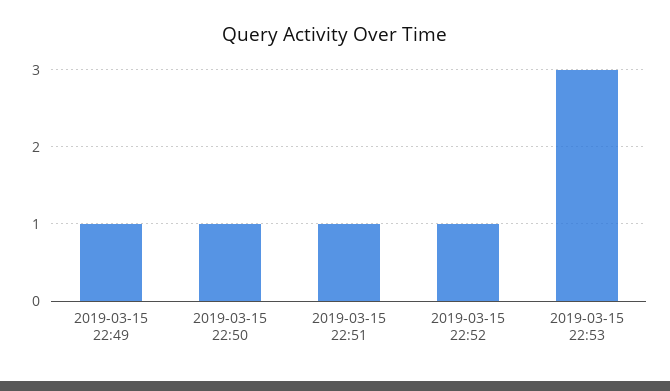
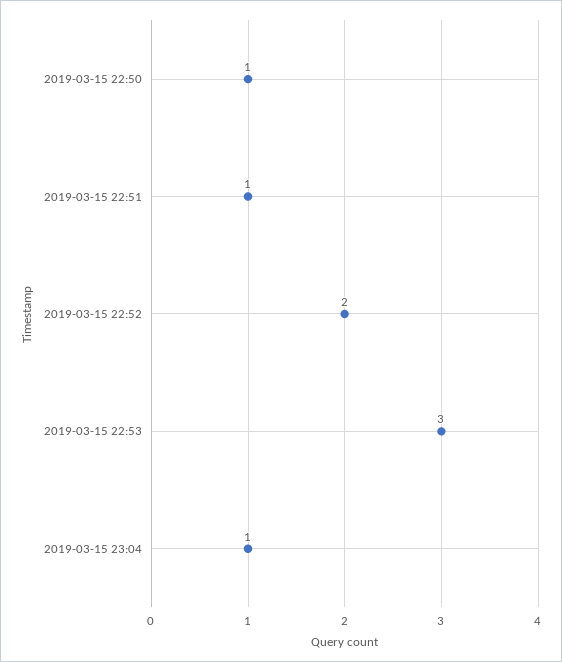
2019-03-15 22:49: 1 -> none
2019-03-15 22:52: 1 -> 2
2019-03-15 23:04: none -> 1

